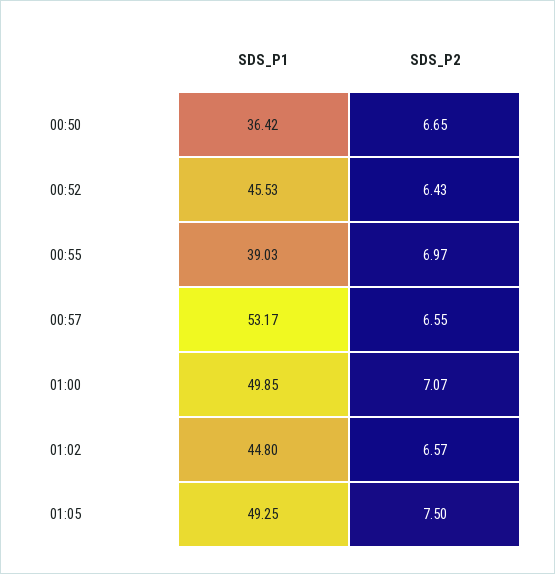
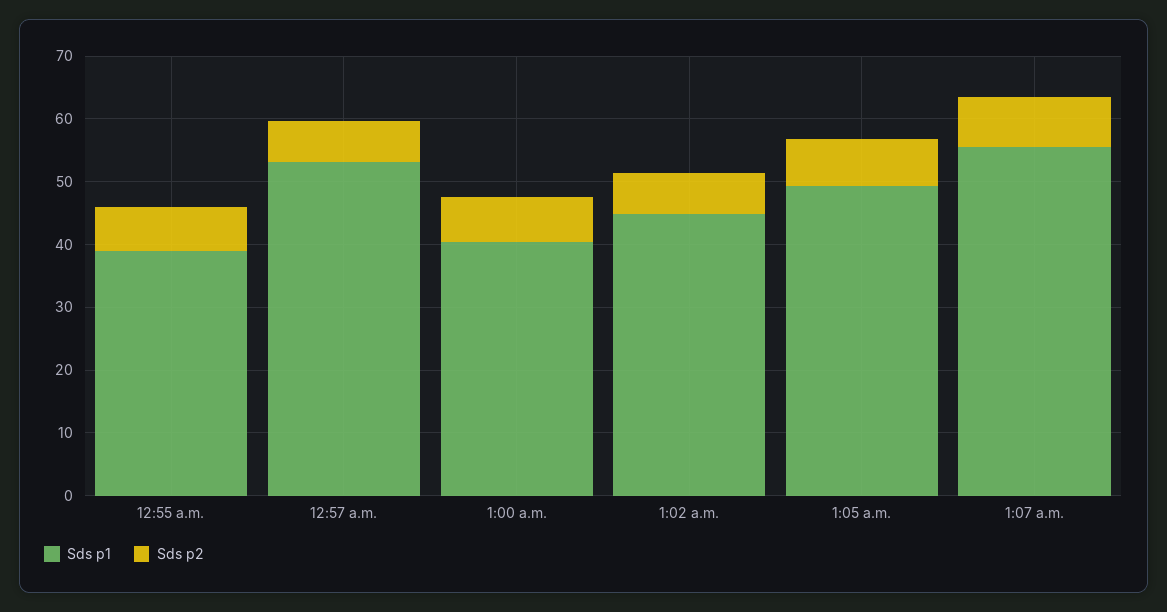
SDS_P1, 00:50: 36.42 -> none
SDS_P2, 00:50: 6.65 -> none
SDS_P1, 00:52: 45.53 -> none
SDS_P2, 00:52: 6.43 -> none
SDS_P1, 01:00: 49.85 -> 40
SDS_P1, 1:07 a.m.: none -> 56
SDS_P2, 1:07 a.m.: none -> 8

